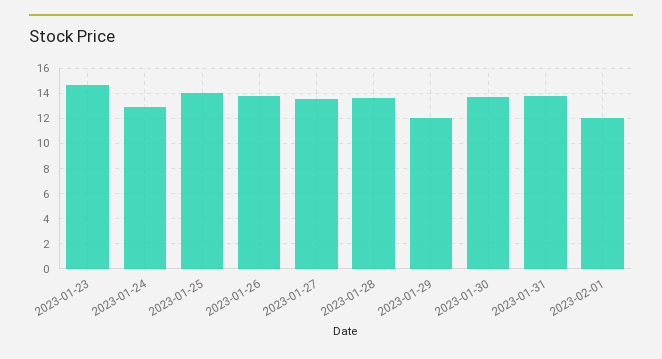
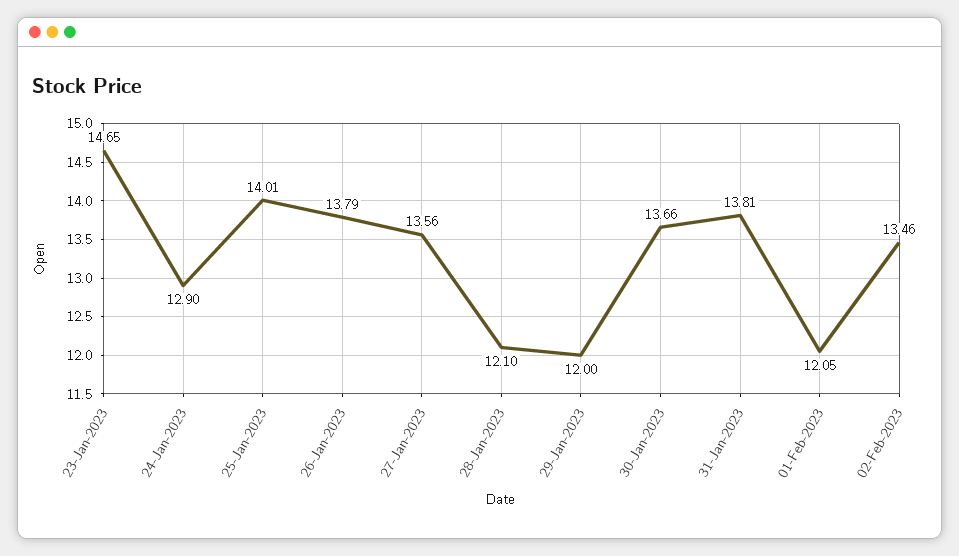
2023-01-28: 13.5 -> 12.1
02-Feb-2023: none -> 13.46

